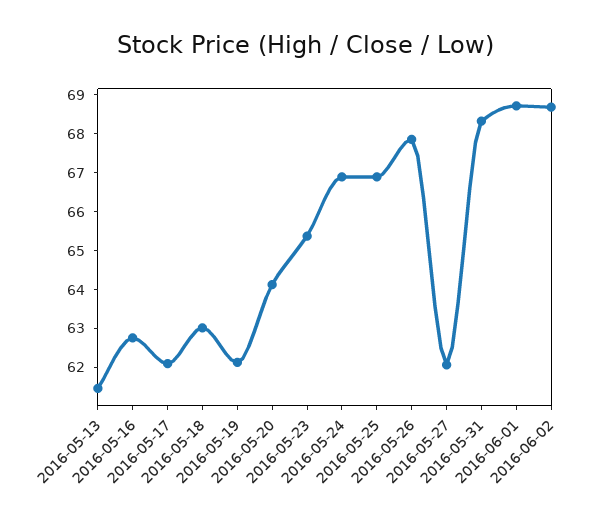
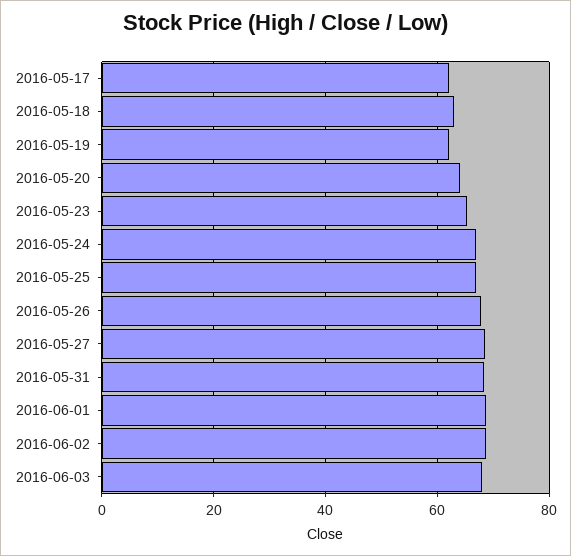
2016-05-13: 61.5 -> none
2016-05-16: 62.75 -> none
2016-05-27: 62 -> 68
2016-06-03: none -> 68

